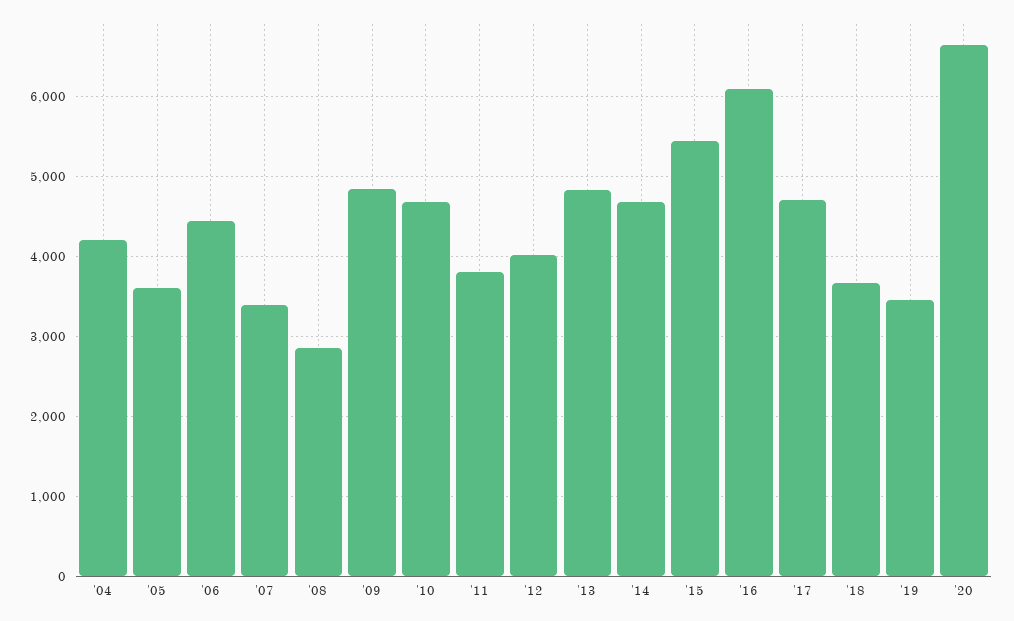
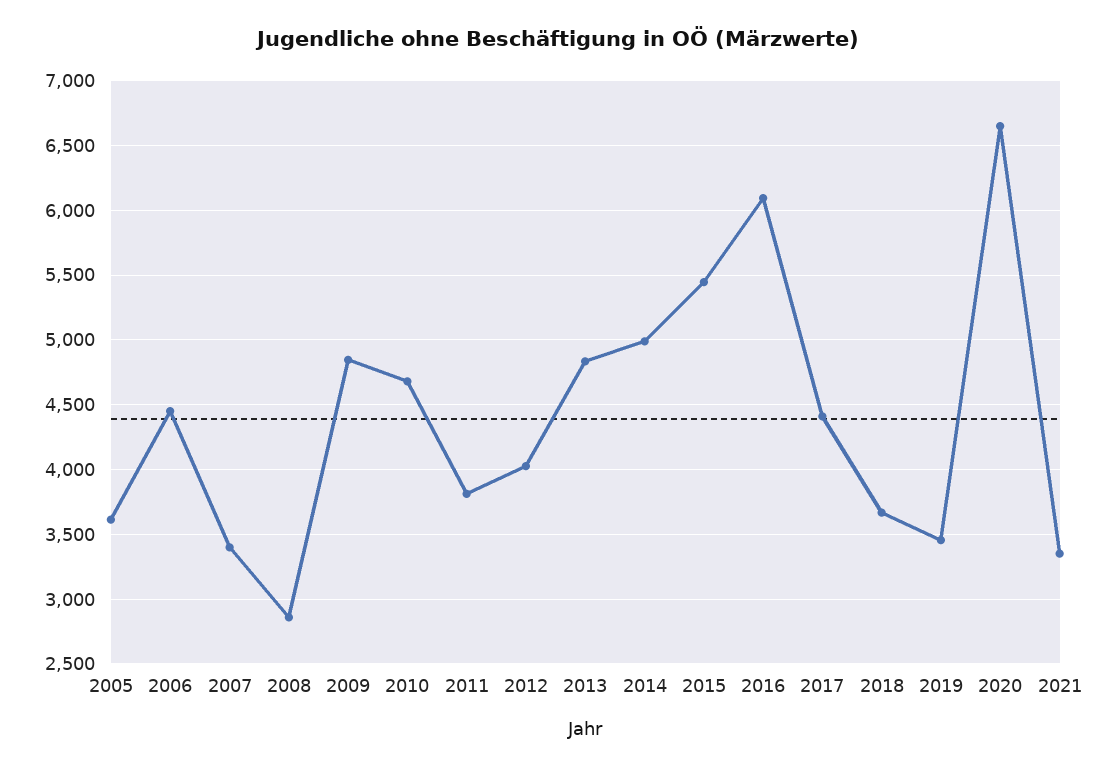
'04: 4200 -> none
'14: 4700 -> 5000
'17: 4700 -> 4400
2021: none -> 3350

